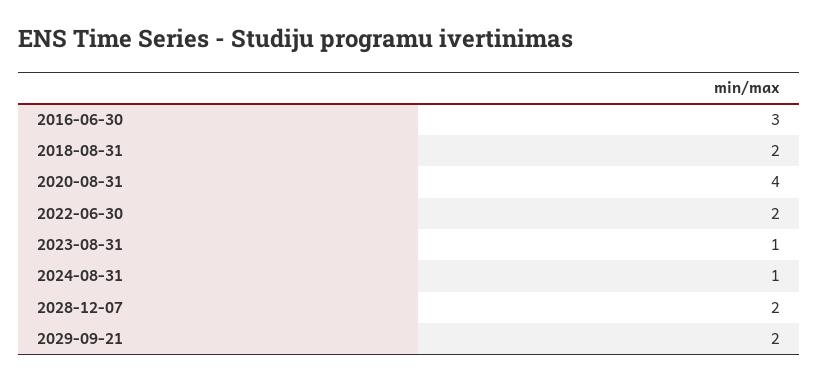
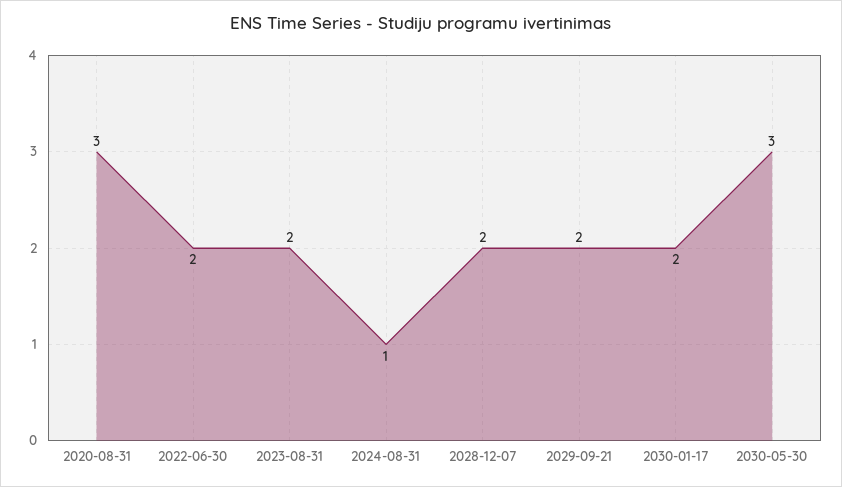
2016-06-30: 3 -> none
2018-08-31: 2 -> none
2020-08-31: 4 -> 3
2023-08-31: 1 -> 2
2030-01-17: none -> 2
2030-05-30: none -> 3

